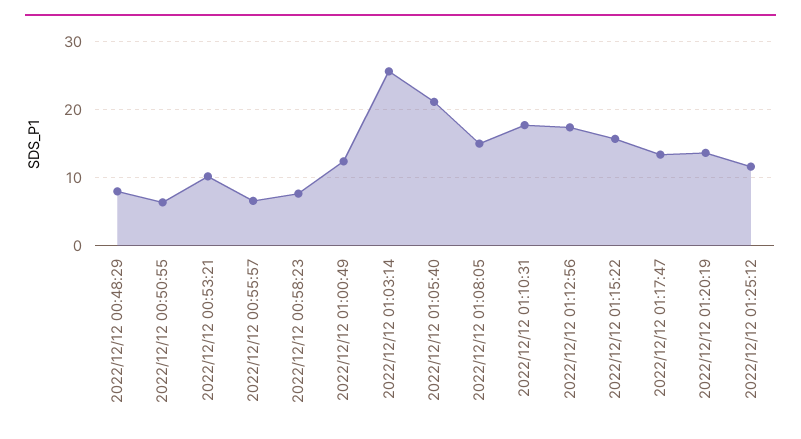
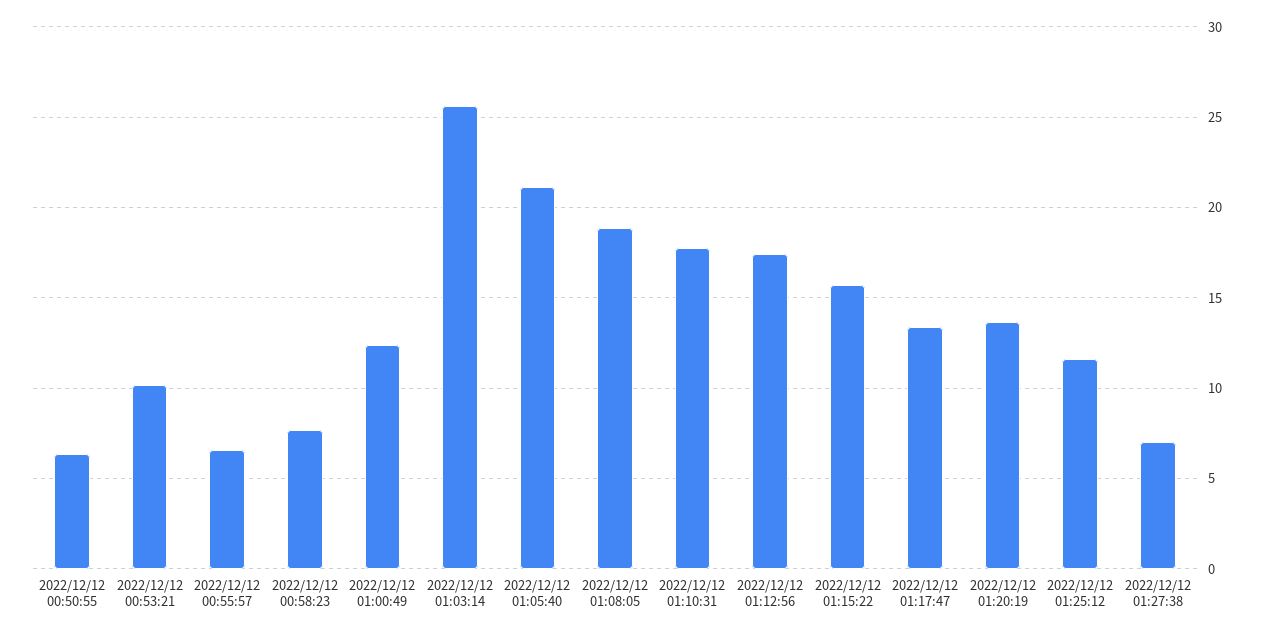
2022/12/12 00:48:29: 8 -> none
2022/12/12 01:08:05: 15 -> 19
2022/12/12 01:27:38: none -> 7

